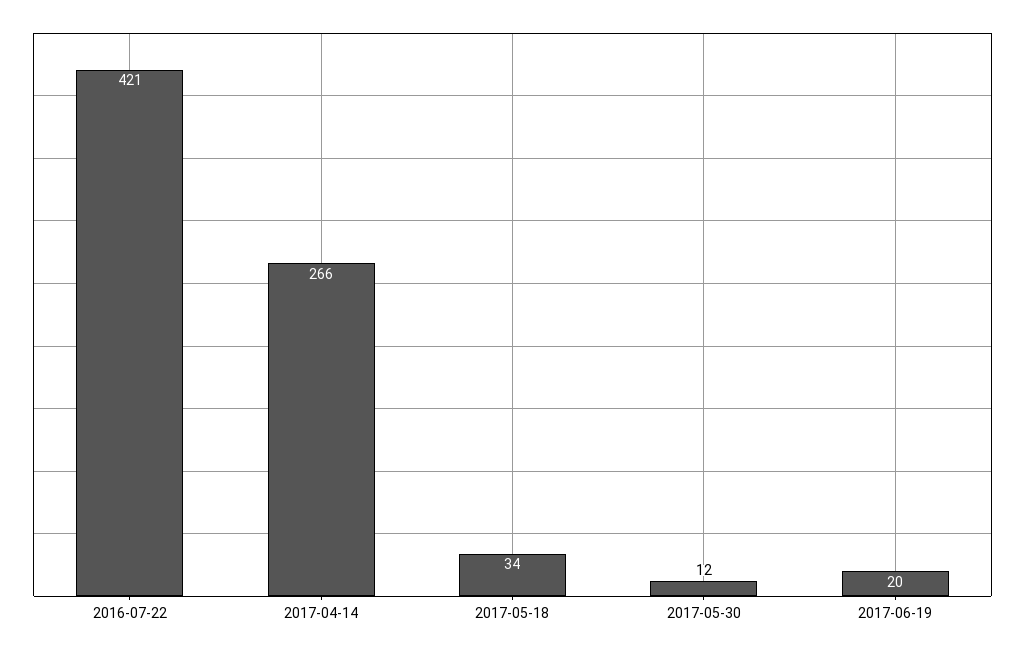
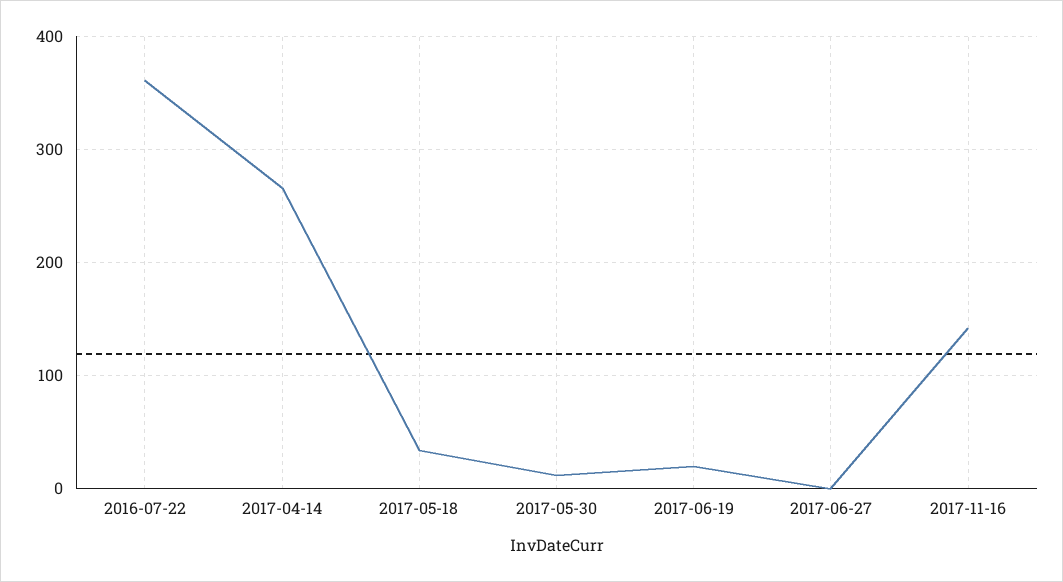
2016-07-22: 421 -> 360
2017-06-27: none -> 0
2017-11-16: none -> 140

